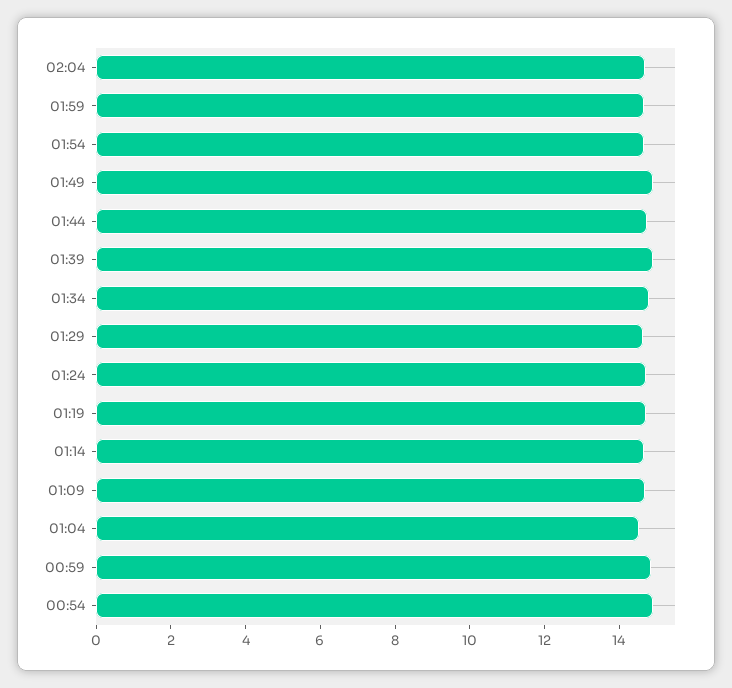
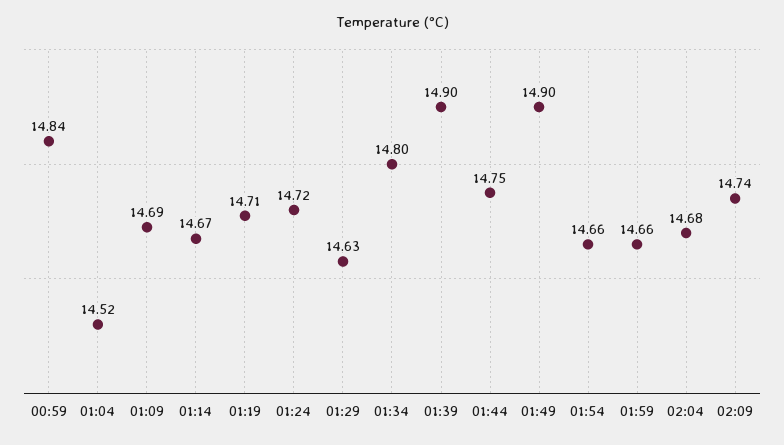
00:54: 15 -> none
02:09: none -> 14.74

